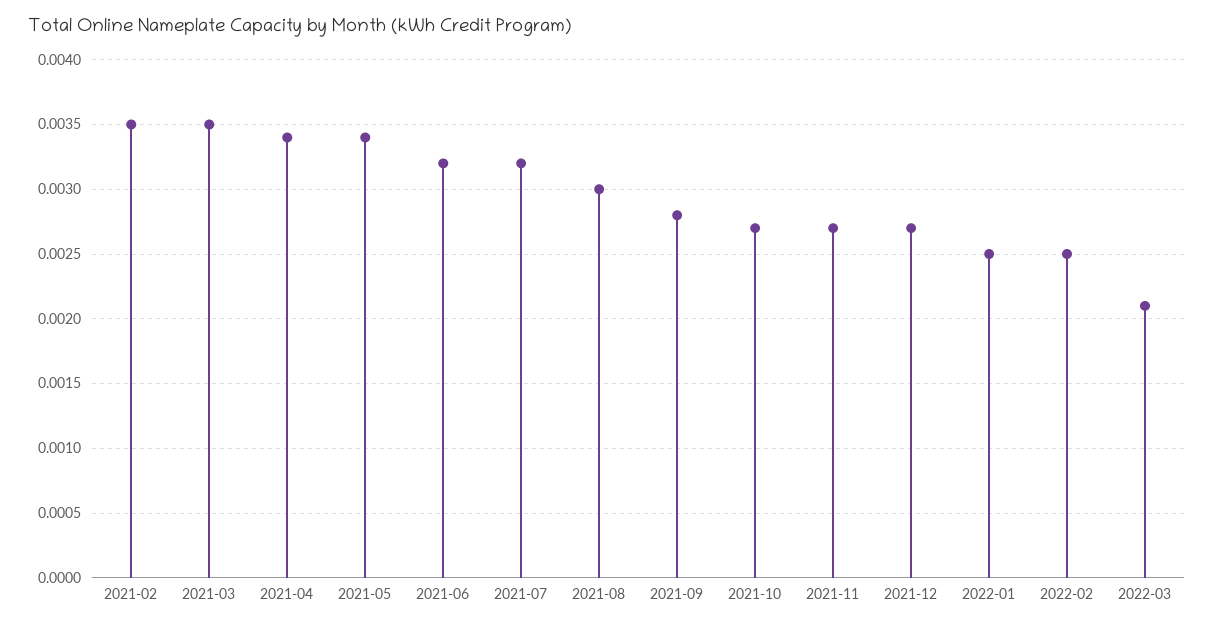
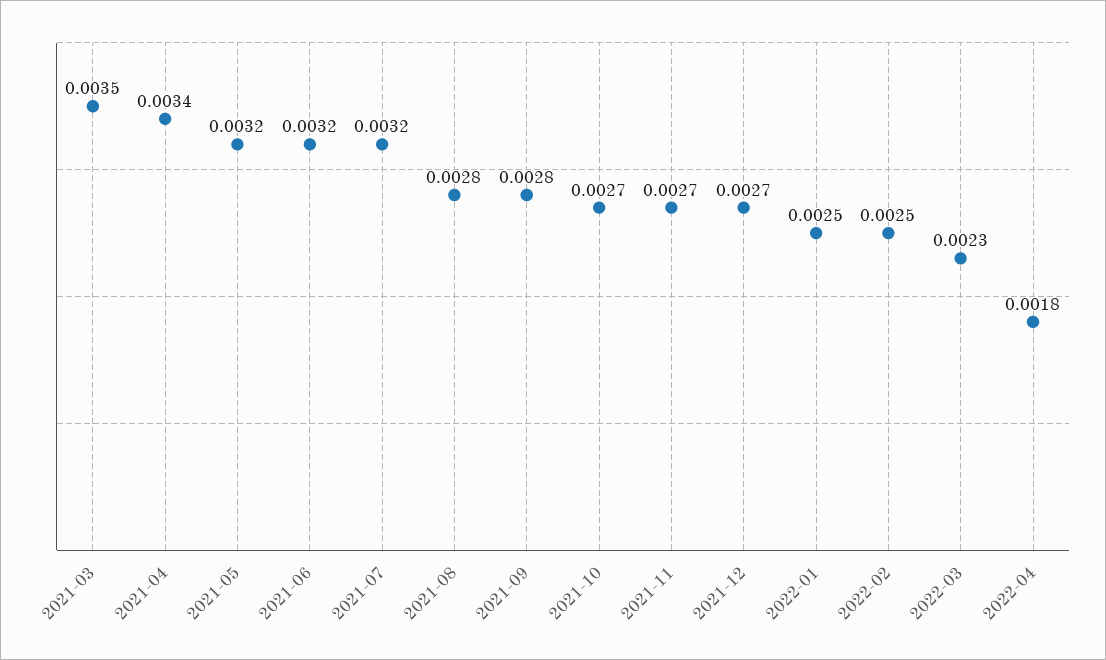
2021-02: 0.0035 -> none
2021-05: 0.0034 -> 0.0032
2021-08: 0.003 -> 0.0028
2022-03: 0.0021 -> 0.0023
2022-04: none -> 0.0018

